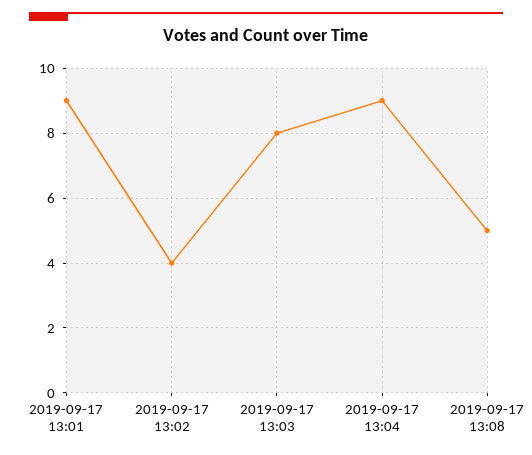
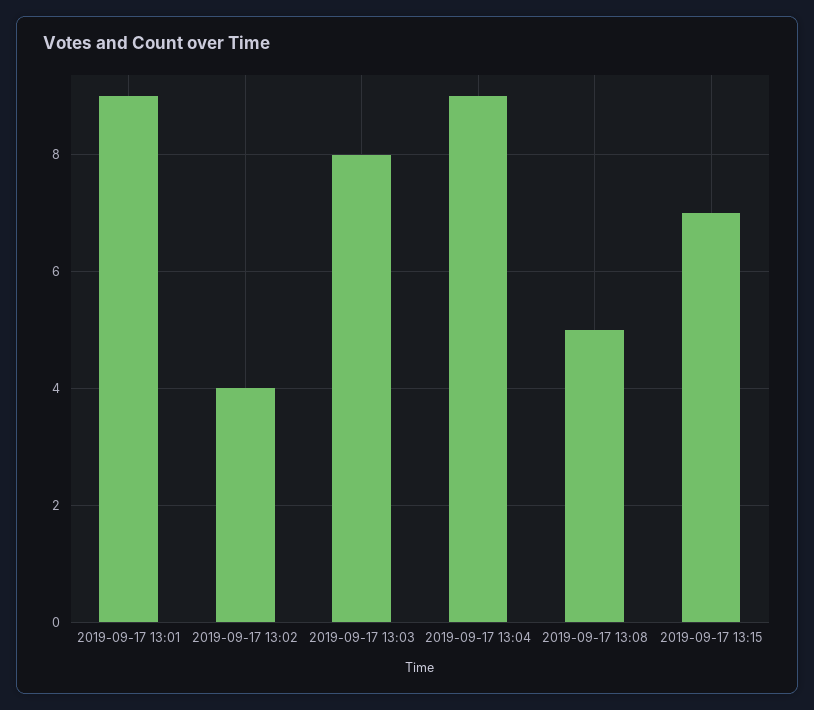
2019-09-17 13:15: none -> 7

